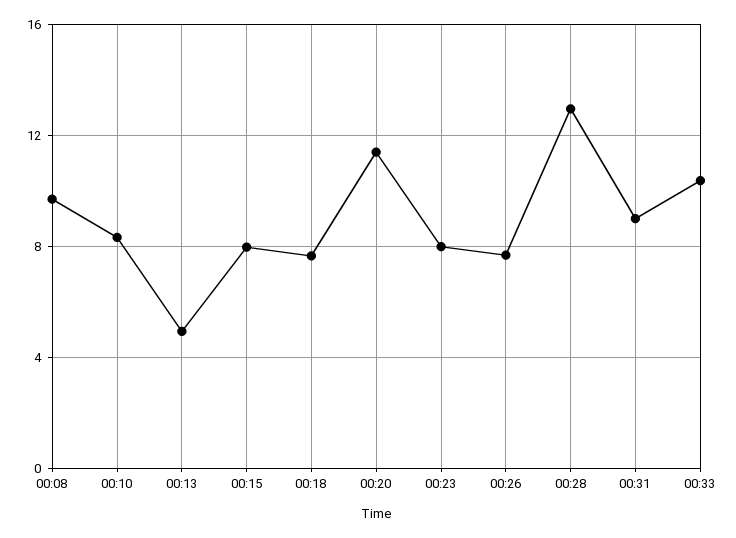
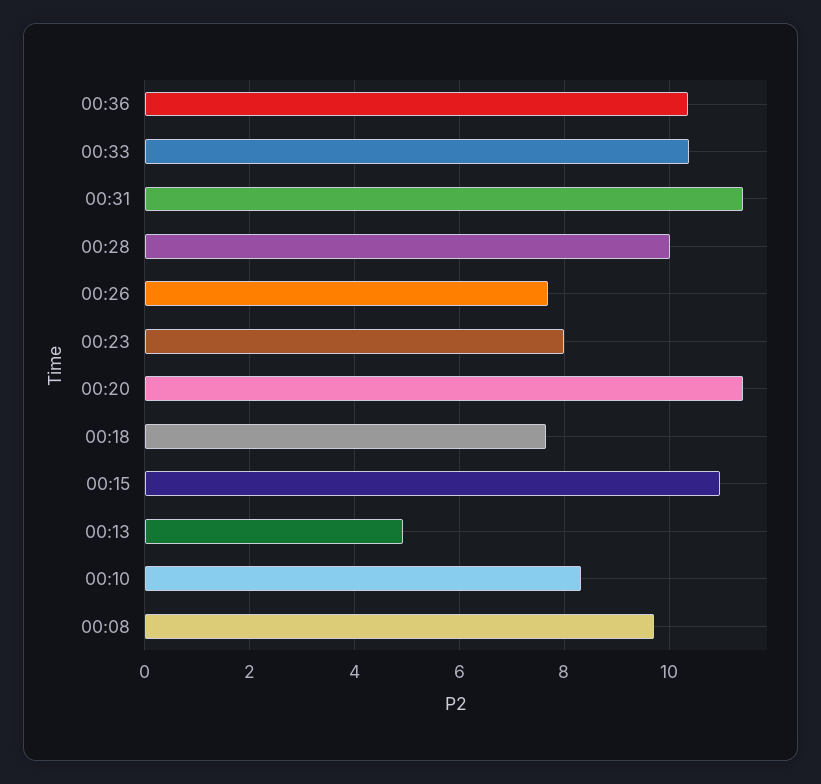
00:15: 8 -> 11
00:28: 13 -> 10
00:31: 9 -> 11.4
00:36: none -> 10.4

